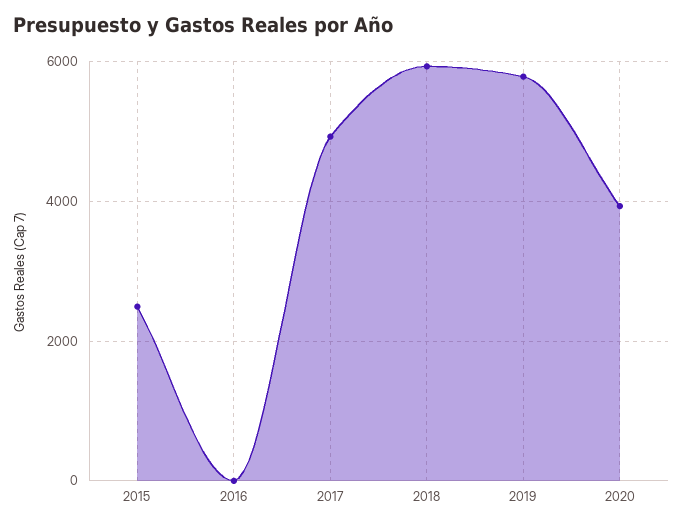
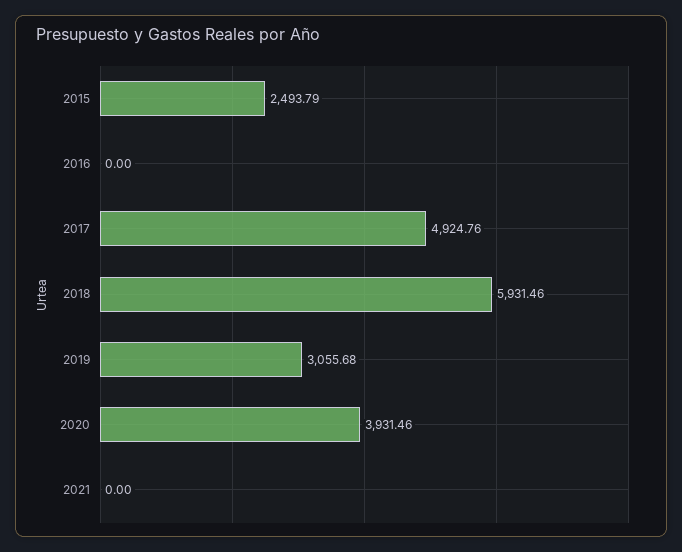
2019: 5800 -> 3055.68
2021: none -> 0

